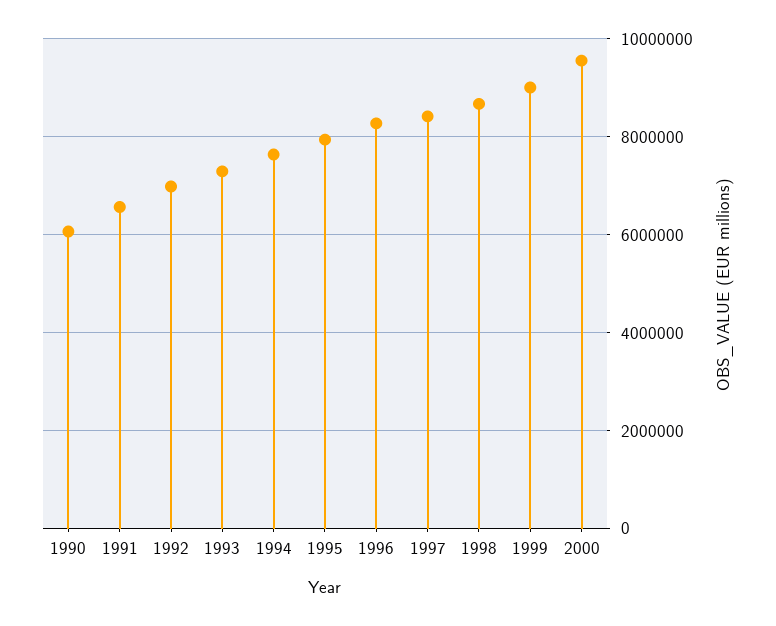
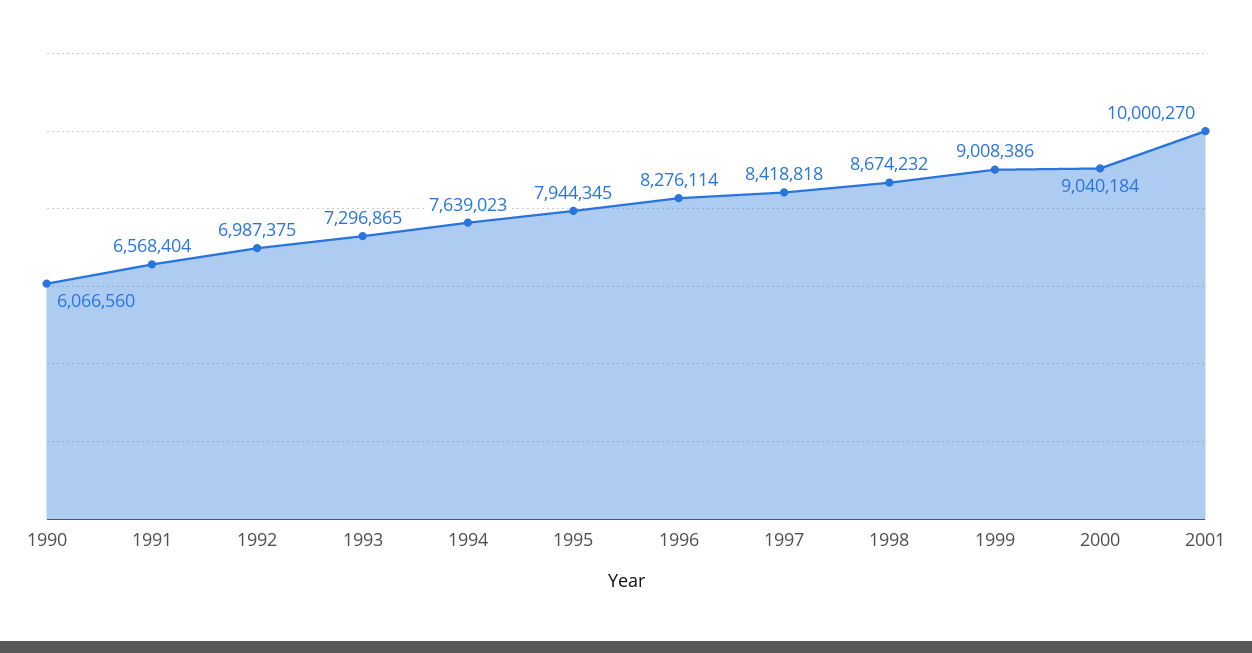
2000: 9600000 -> 9040184
2001: none -> 10000270

